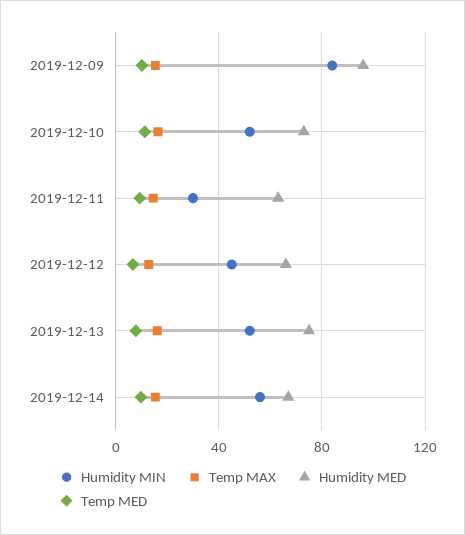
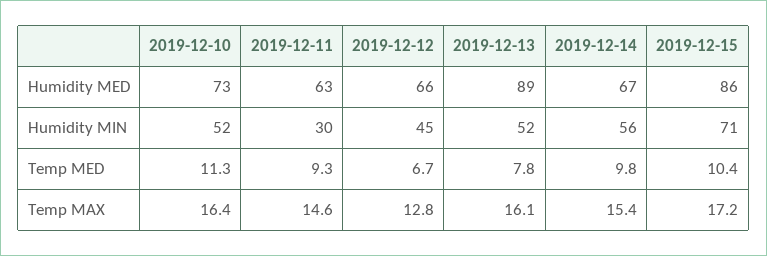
Humidity MIN, 2019-12-09: 85 -> none
Temp MAX, 2019-12-09: 15 -> none
Humidity MED, 2019-12-09: 95 -> none
Temp MED, 2019-12-09: 10 -> none
Humidity MED, 2019-12-13: 75 -> 89
Humidity MED, 2019-12-15: none -> 86
Humidity MIN, 2019-12-15: none -> 71
Temp MED, 2019-12-15: none -> 10.4
Temp MAX, 2019-12-15: none -> 17.2

